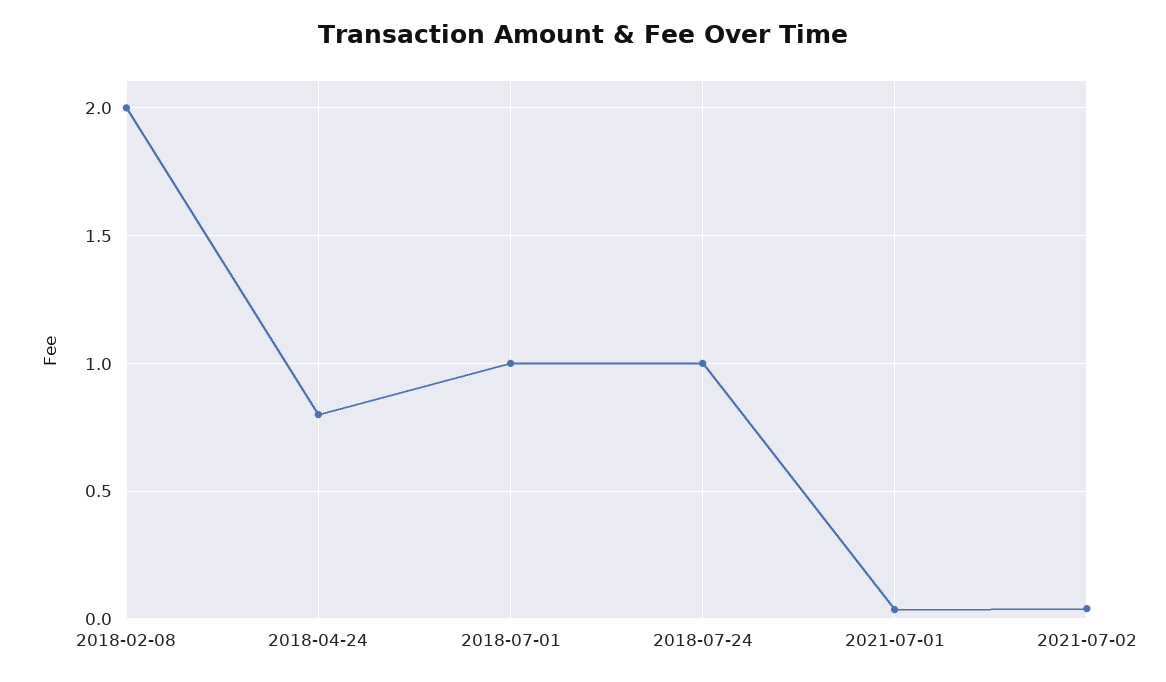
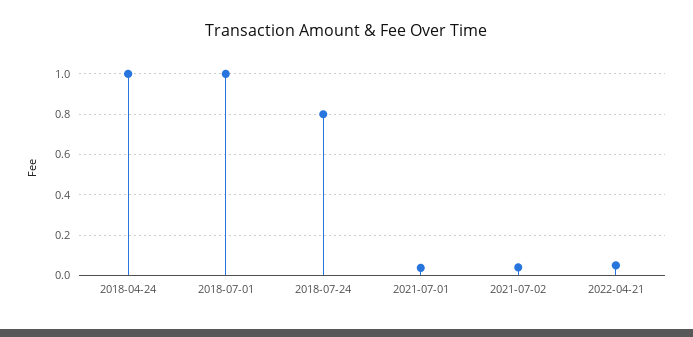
2018-02-08: 2 -> none
2018-04-24: 0.8 -> 1
2018-07-24: 1 -> 0.8
2022-04-21: none -> 0.05

